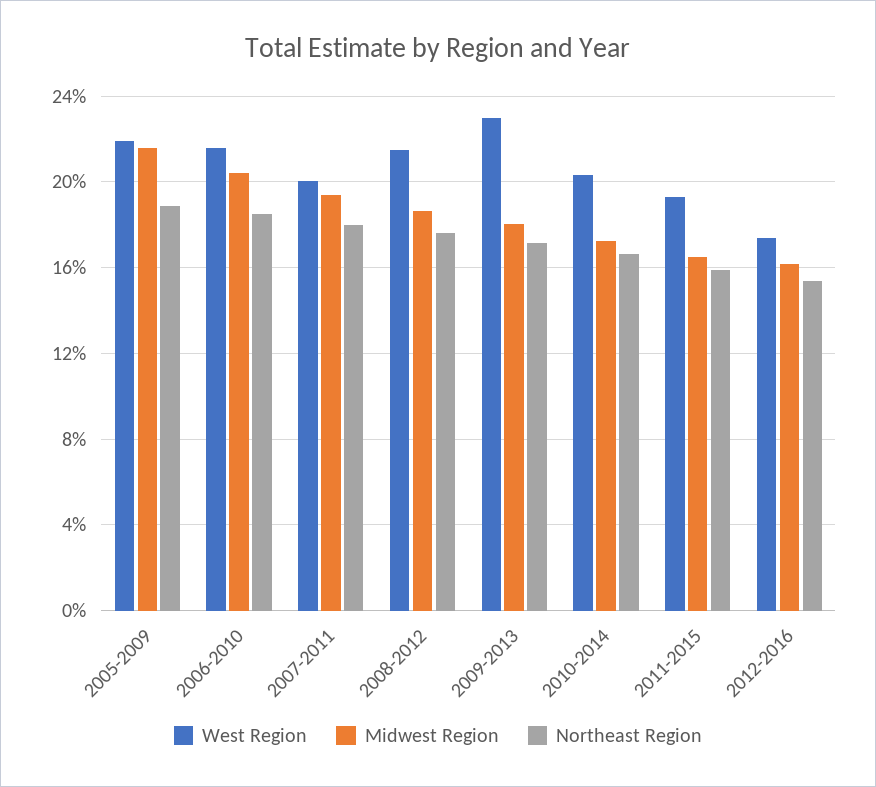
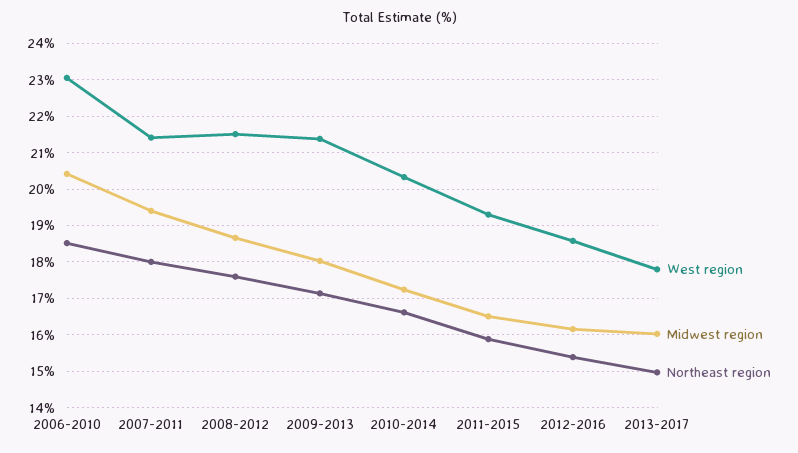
West Region, 2005-2009: 22 -> none
Midwest Region, 2005-2009: 21.5 -> none
Northeast Region, 2005-2009: 19 -> none
West Region, 2006-2010: 21.5 -> 23
West Region, 2007-2011: 20 -> 21.4
West Region, 2009-2013: 23 -> 21.4
West Region, 2012-2016: 17.5 -> 18.6
West Region, 2013-2017: none -> 17.8
Midwest Region, 2013-2017: none -> 16
Northeast Region, 2013-2017: none -> 15

